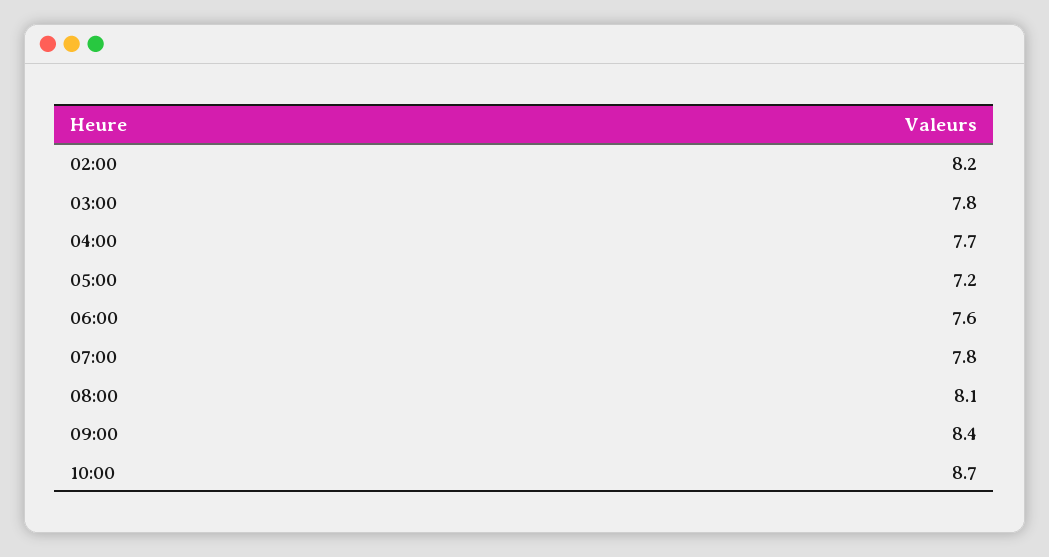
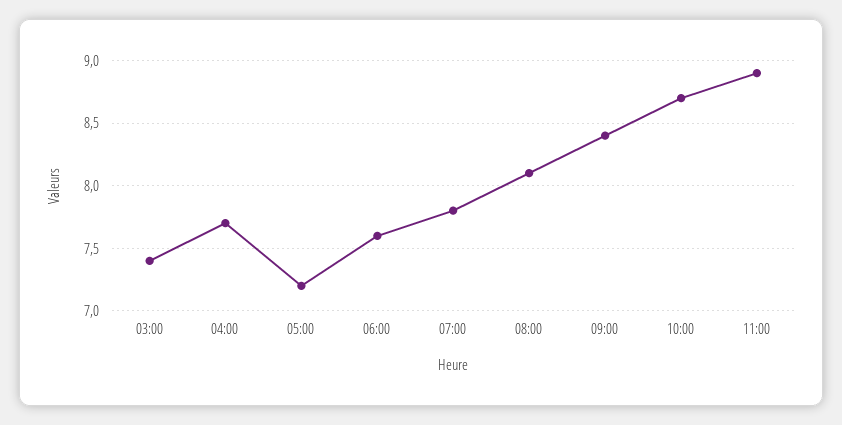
02:00: 8.2 -> none
03:00: 7.8 -> 7.4
11:00: none -> 8.9

